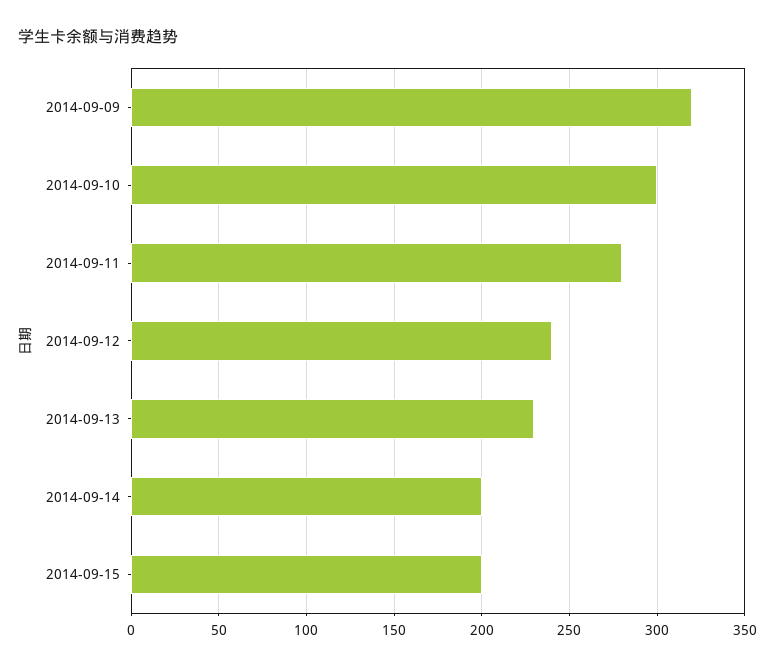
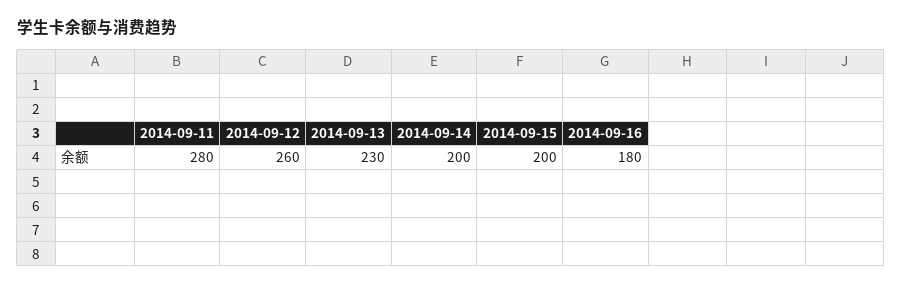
2014-09-09: 320 -> none
2014-09-10: 300 -> none
2014-09-12: 240 -> 260
2014-09-16: none -> 180

